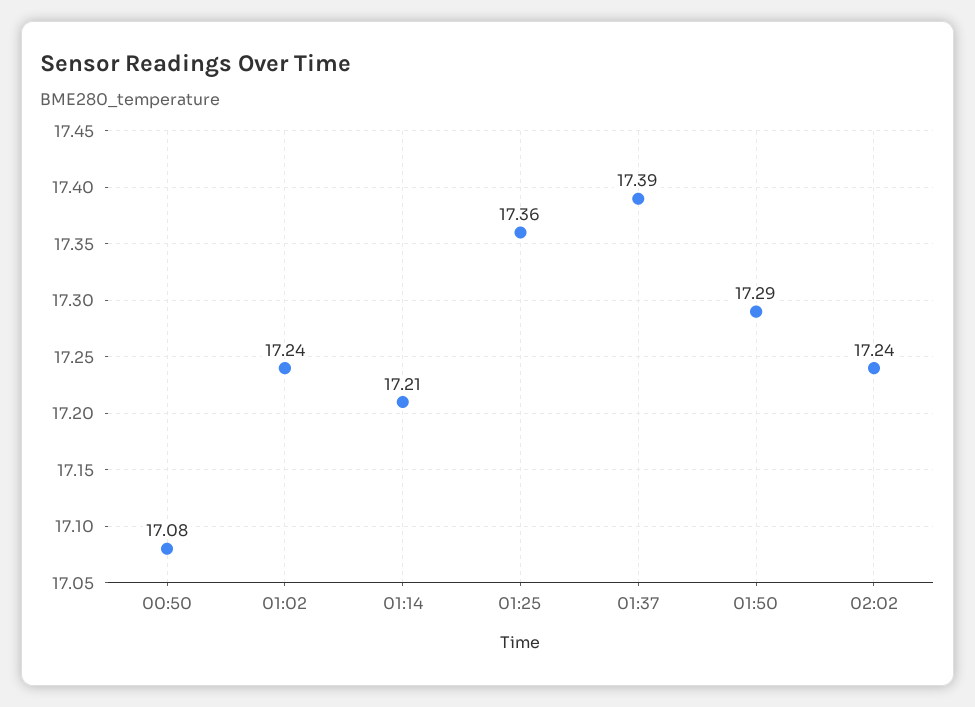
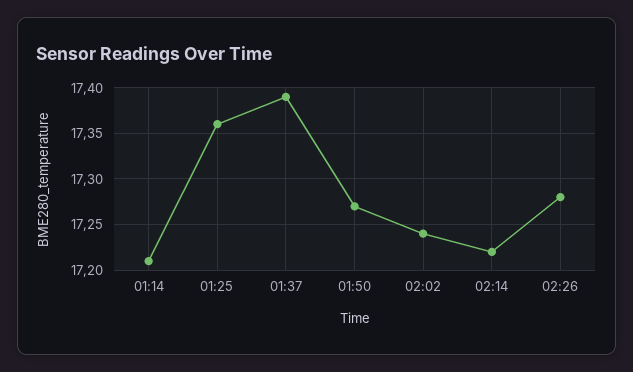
00:50: 17.08 -> none
01:02: 17.24 -> none
01:50: 17.29 -> 17.27
02:14: none -> 17.22
02:26: none -> 17.28

